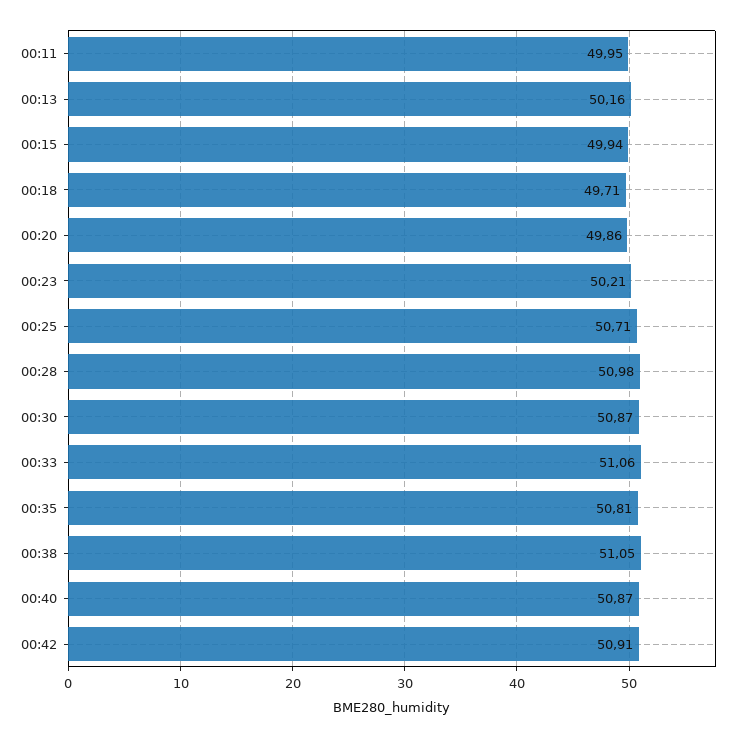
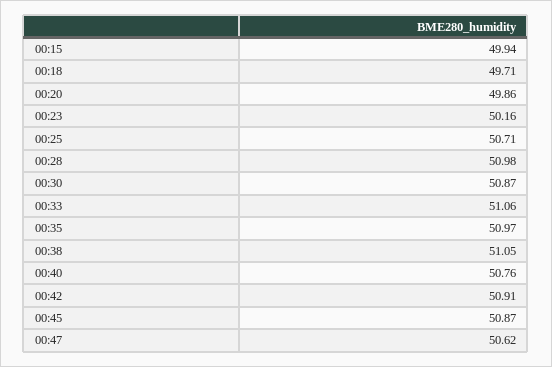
00:11: 49.95 -> none
00:13: 50.16 -> none
00:23: 50.21 -> 50.16
00:35: 50.81 -> 50.97
00:40: 50.87 -> 50.76
00:45: none -> 50.87
00:47: none -> 50.62

